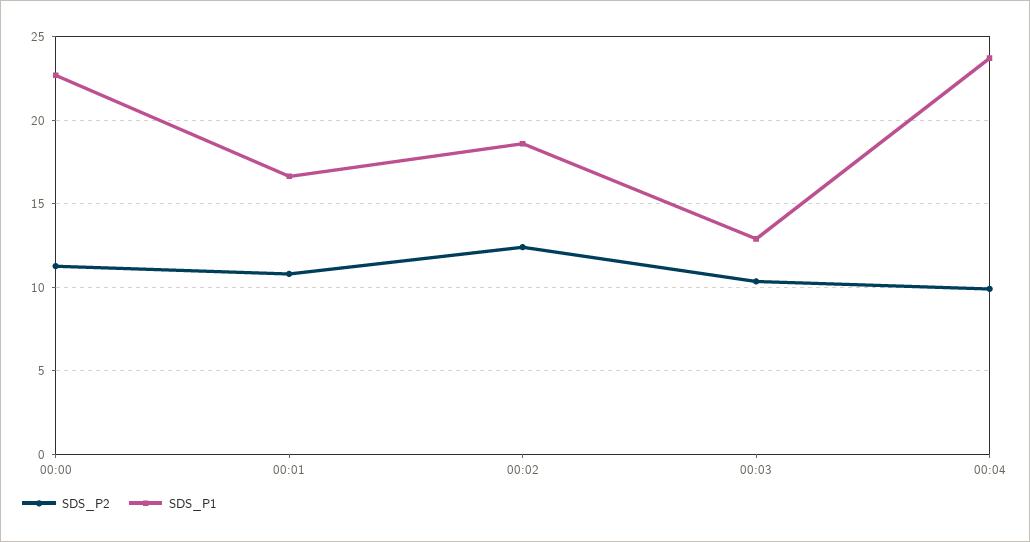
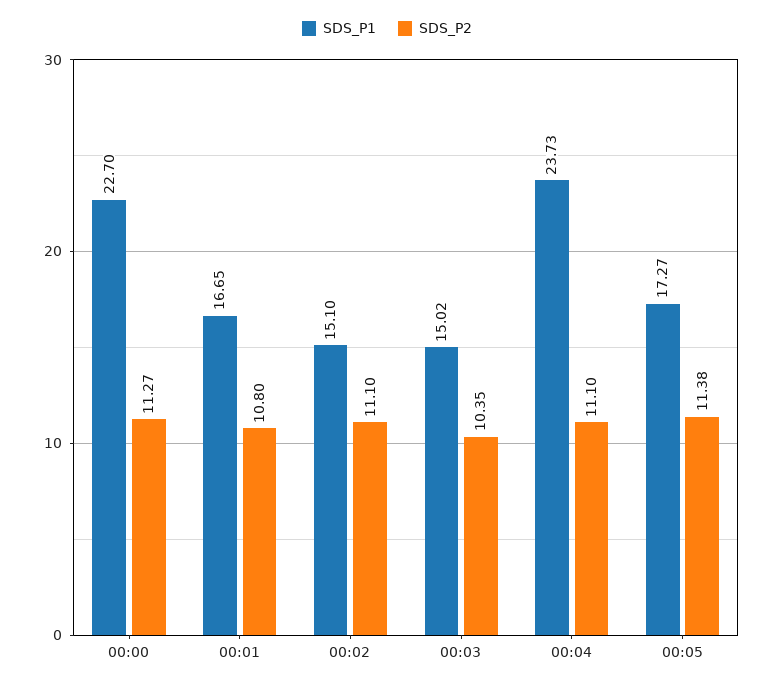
SDS_P2, 00:02: 12.5 -> 11.1
SDS_P1, 00:02: 18.5 -> 15.1
SDS_P1, 00:03: 13 -> 15.02
SDS_P2, 00:04: 10 -> 11.1
SDS_P1, 00:05: none -> 17.27
SDS_P2, 00:05: none -> 11.38

